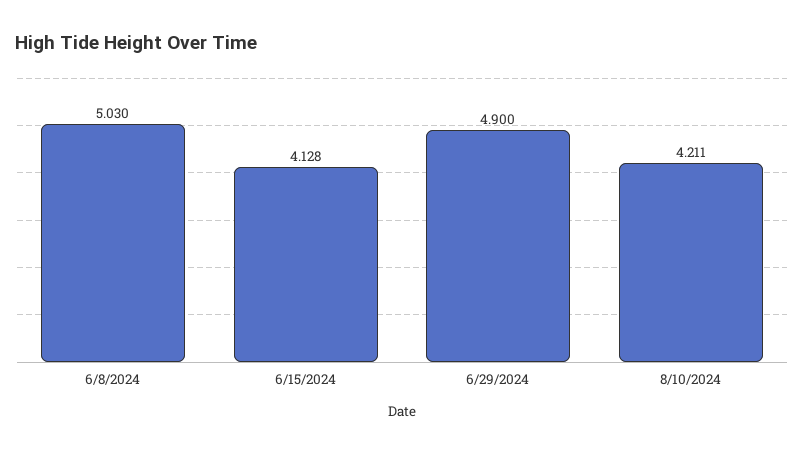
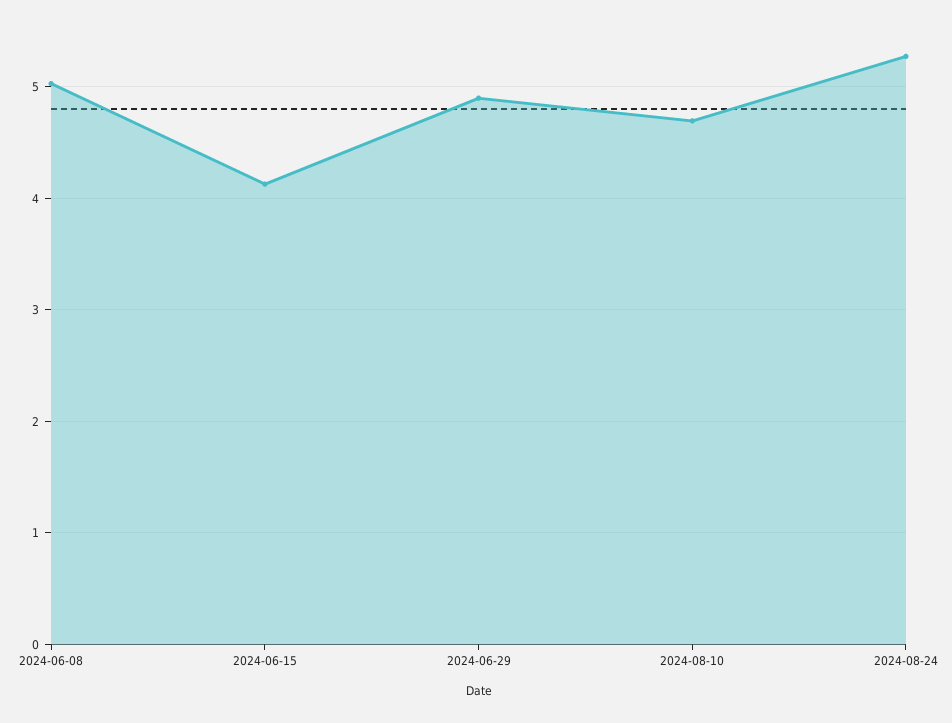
8/10/2024: 4.211 -> 4.7
2024-08-24: none -> 5.3

